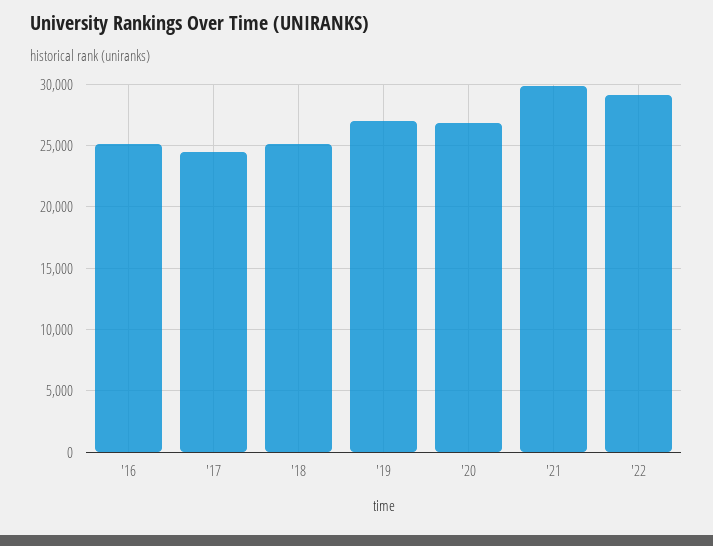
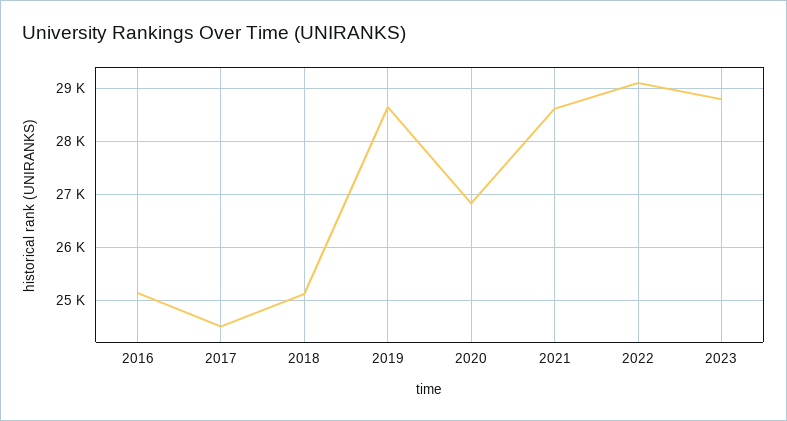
'19: 27000 -> 28600
'21: 30000 -> 28600
2023: none -> 28800

